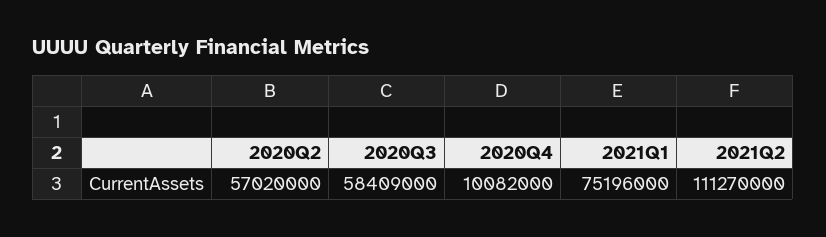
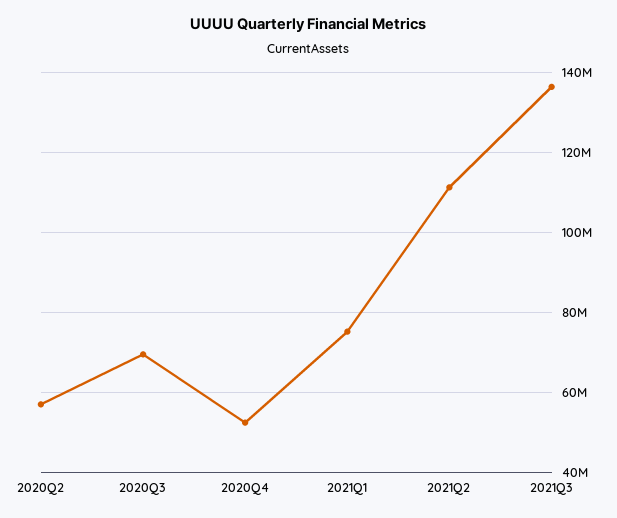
2020Q3: 58409000 -> 70000000
2020Q4: 10082000 -> 52000000
2021Q3: none -> 136000000

